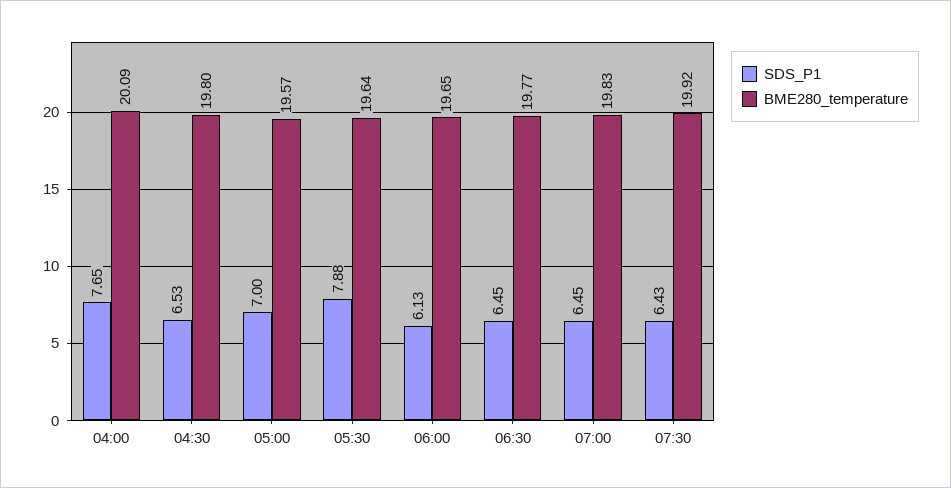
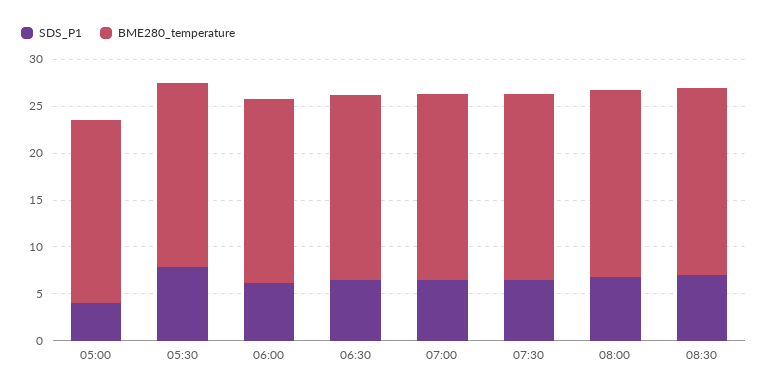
SDS_P1, 04:00: 7.65 -> none
BME280_temperature, 04:00: 20.09 -> none
SDS_P1, 04:30: 6.53 -> none
BME280_temperature, 04:30: 19.8 -> none
SDS_P1, 05:00: 7 -> 4
SDS_P1, 08:00: none -> 7
BME280_temperature, 08:00: none -> 20
SDS_P1, 08:30: none -> 7
BME280_temperature, 08:30: none -> 20

